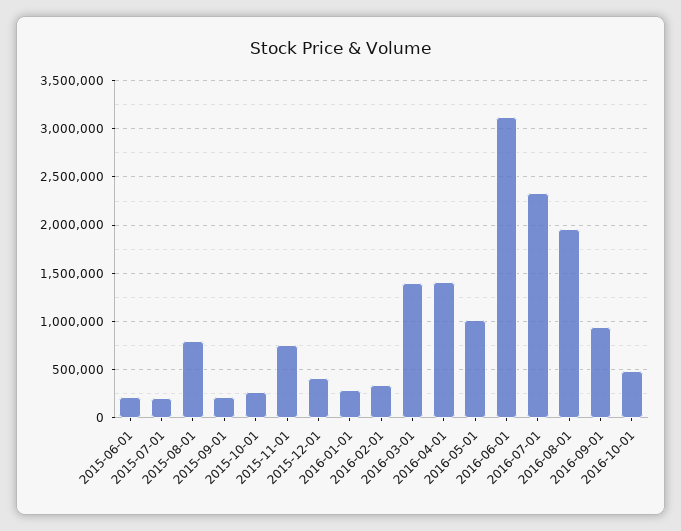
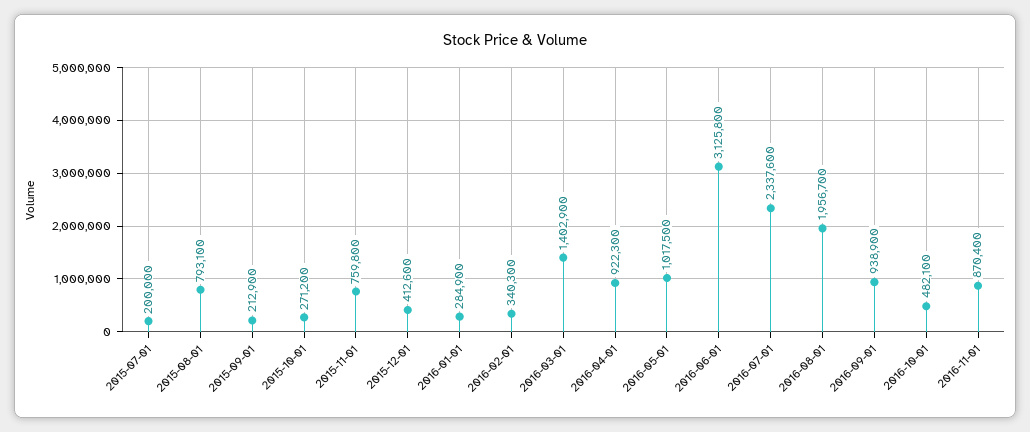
2015-06-01: 200000 -> none
2016-04-01: 1400000 -> 922300
2016-11-01: none -> 870400

